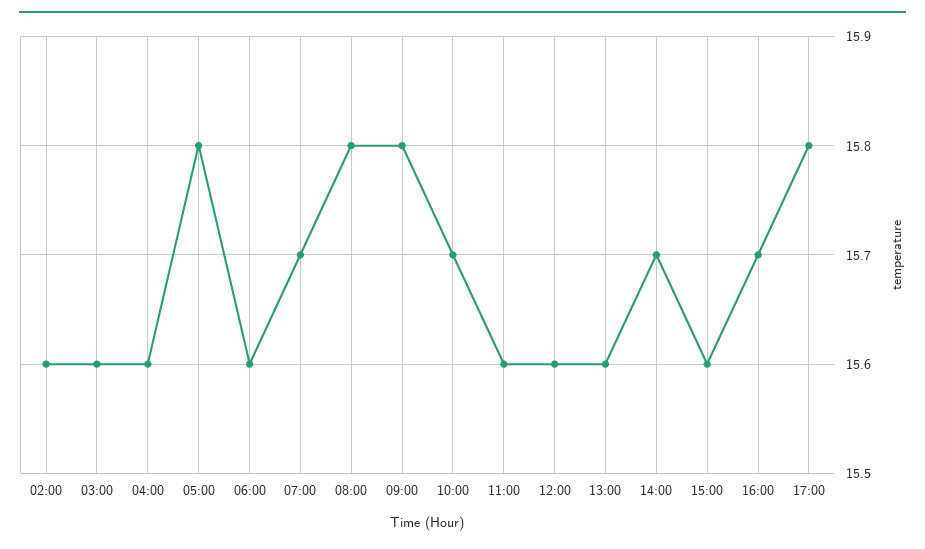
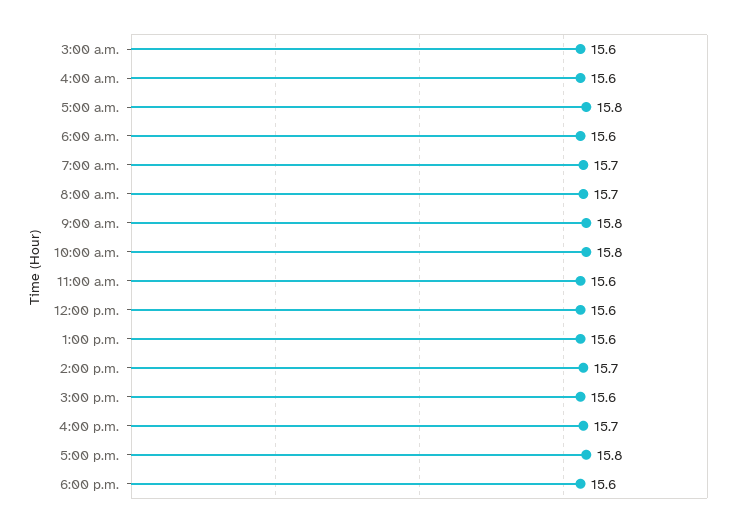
02:00: 15.6 -> none
08:00: 15.8 -> 15.7
10:00: 15.7 -> 15.8
6:00 p.m.: none -> 15.6

